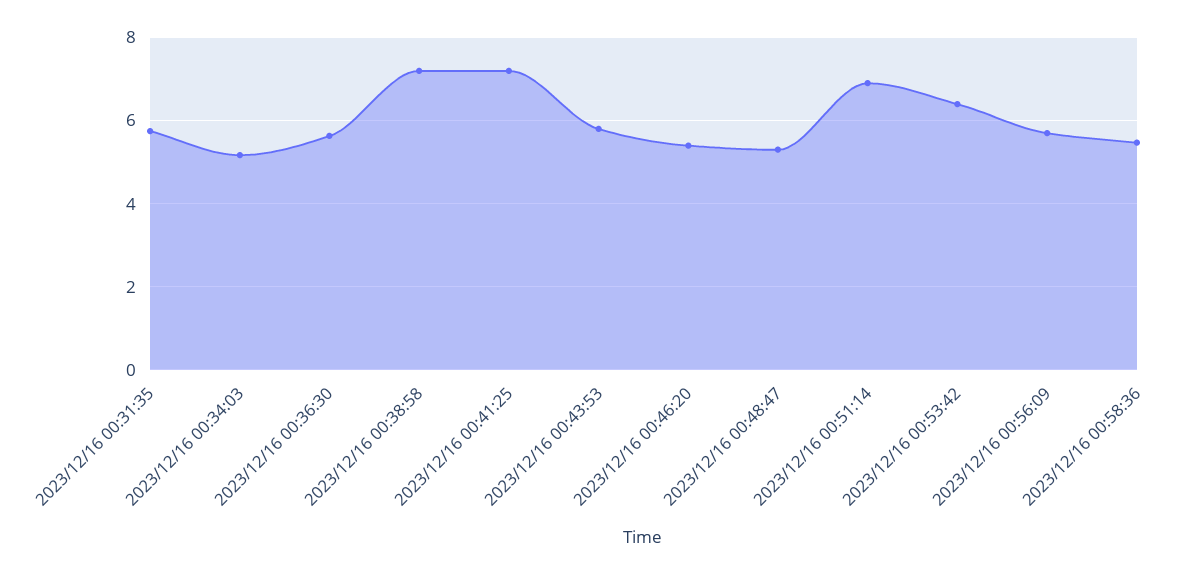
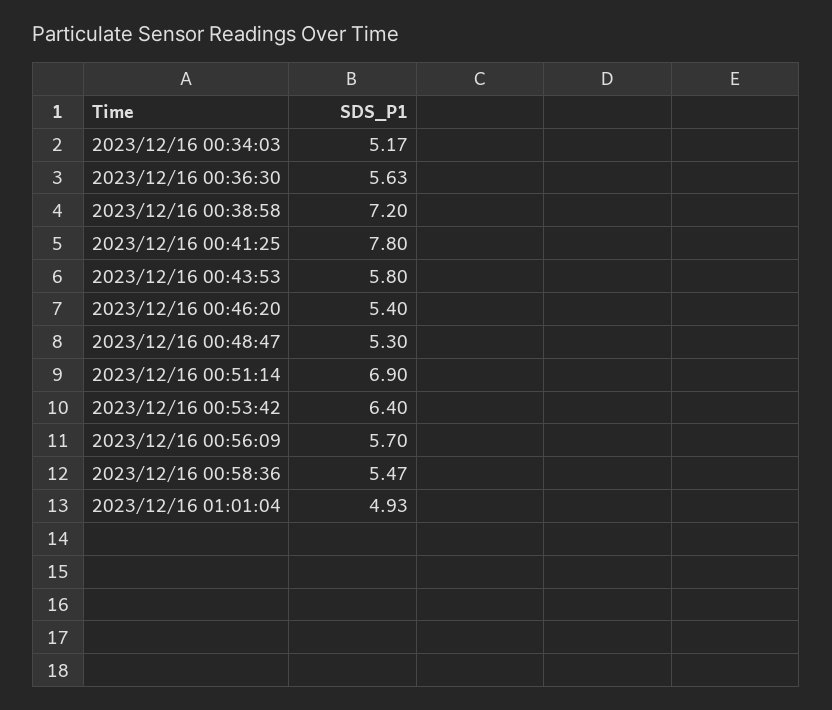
2023/12/16 00:31:35: 5.8 -> none
2023/12/16 00:41:25: 7.2 -> 7.8
2023/12/16 01:01:04: none -> 4.93

